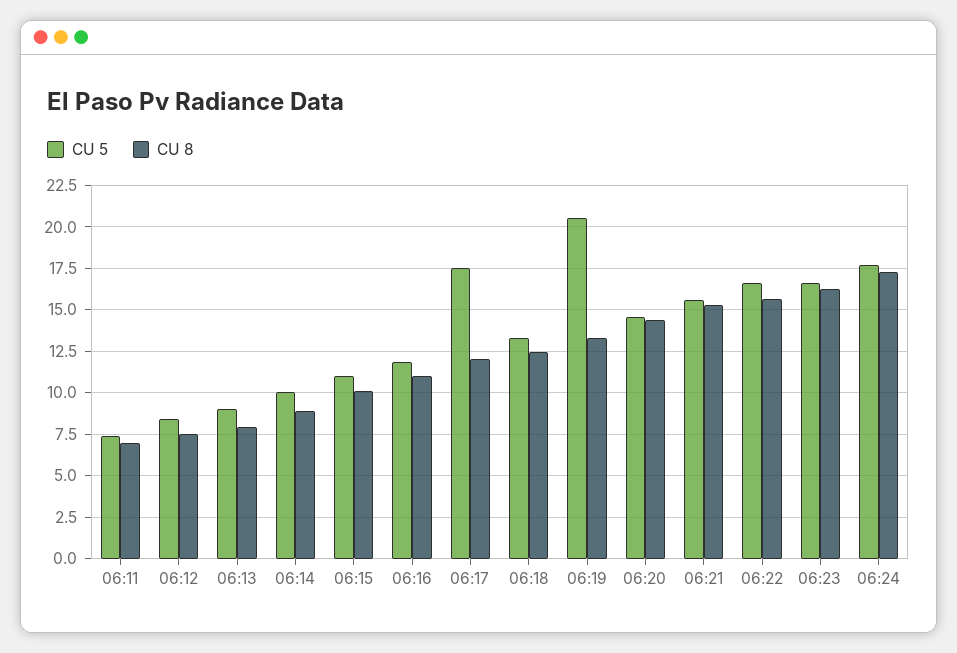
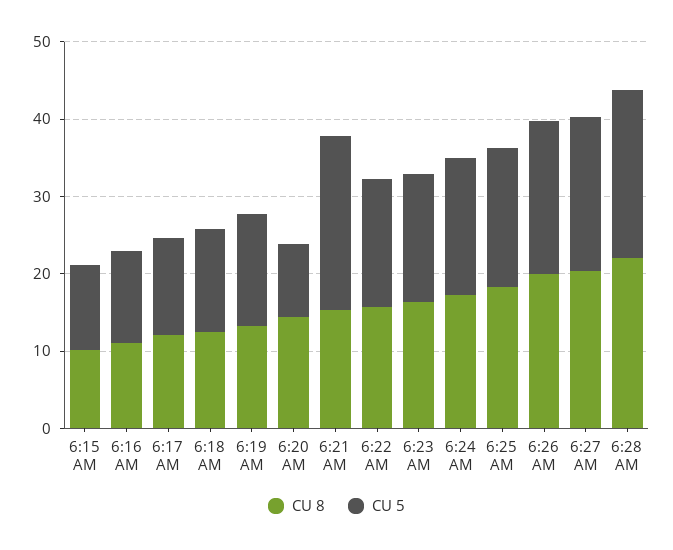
CU 5, 06:11: 7.5 -> none
CU 8, 06:11: 7 -> none
CU 5, 06:12: 8.5 -> none
CU 8, 06:12: 7.5 -> none
CU 5, 06:13: 9 -> none
CU 8, 06:13: 8 -> none
CU 5, 06:14: 10 -> none
CU 8, 06:14: 9 -> none
CU 5, 06:17: 17.5 -> 12
CU 5, 06:19: 20.5 -> 14
CU 5, 06:20: 14.5 -> 10
CU 5, 06:21: 15.5 -> 22
CU 8, 6:25 AM: none -> 18
CU 5, 6:25 AM: none -> 18
CU 8, 6:26 AM: none -> 20
CU 5, 6:26 AM: none -> 20
CU 8, 6:27 AM: none -> 20
CU 5, 6:27 AM: none -> 20
CU 8, 6:28 AM: none -> 22
CU 5, 6:28 AM: none -> 22

